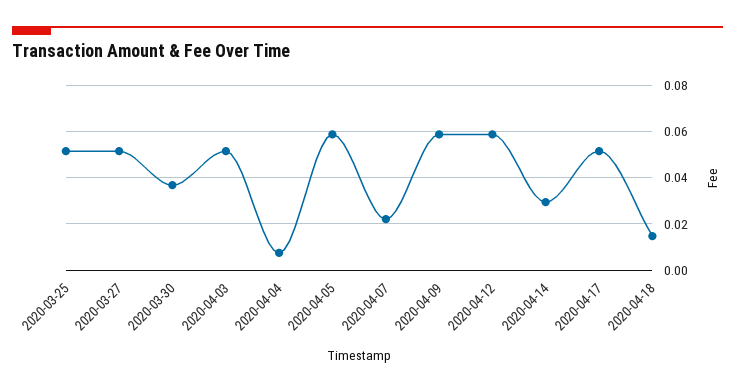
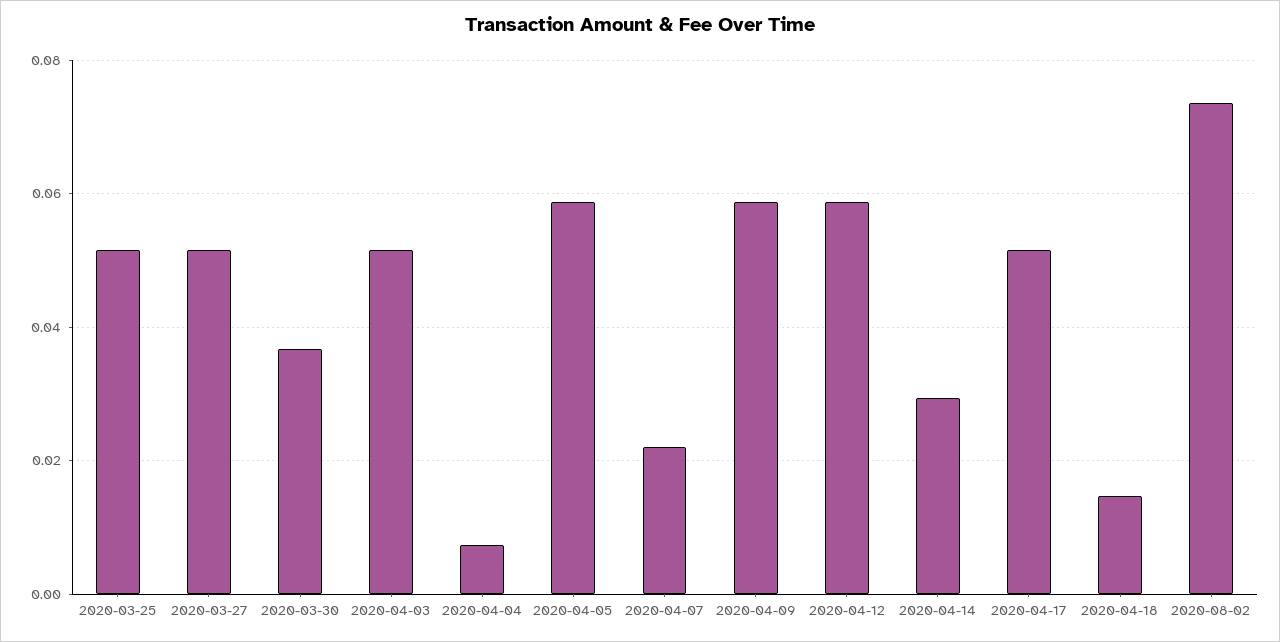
2020-08-02: none -> 0.074

